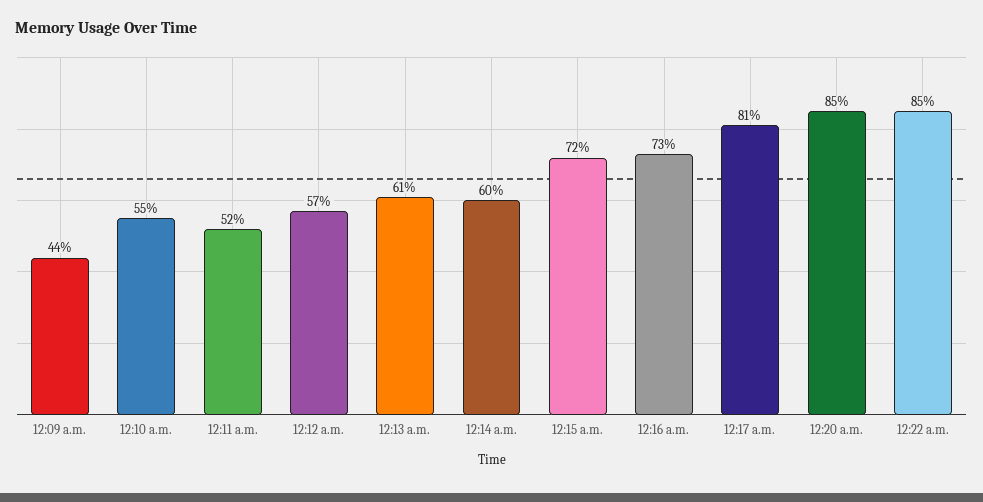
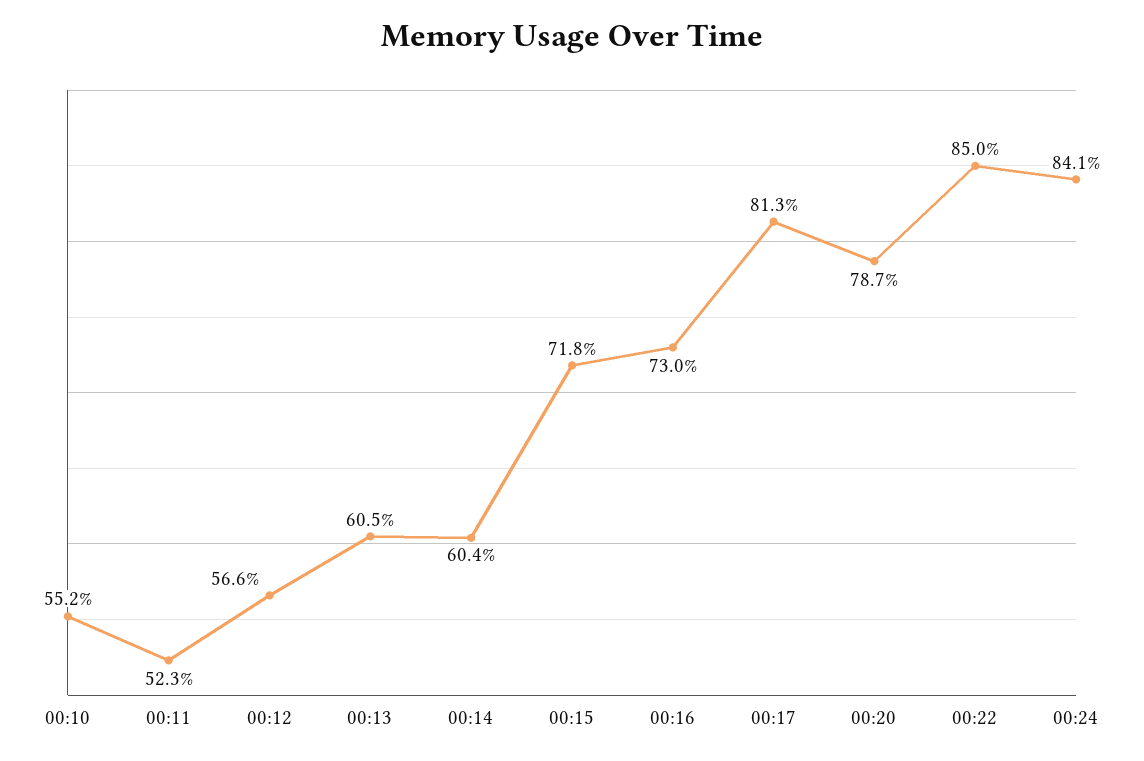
12:09 a.m.: 44 -> none
12:20 a.m.: 85 -> 78.7
00:24: none -> 84.1

